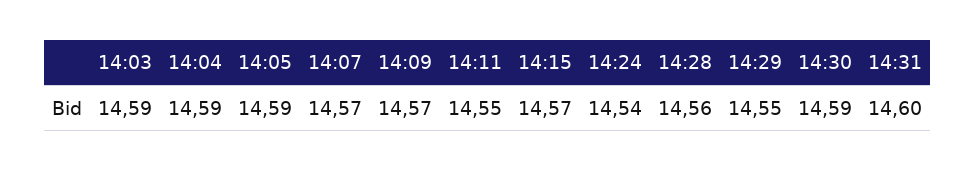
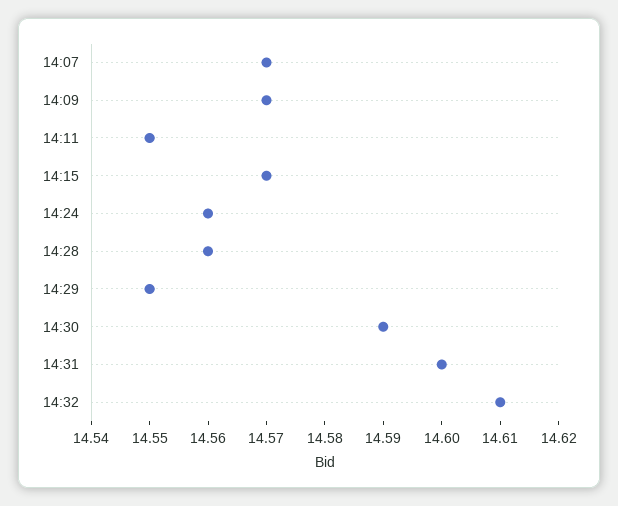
14:03: 14.59 -> none
14:04: 14.59 -> none
14:05: 14.59 -> none
14:24: 14.54 -> 14.56
14:32: none -> 14.61

